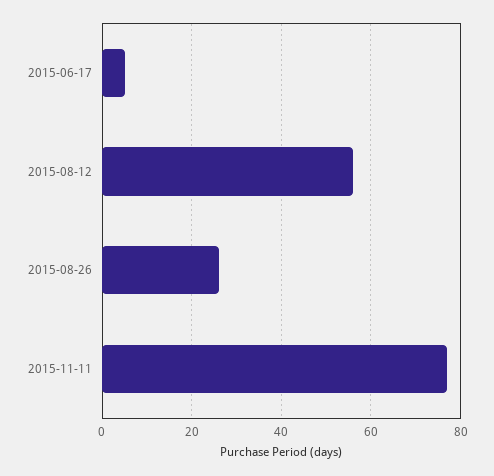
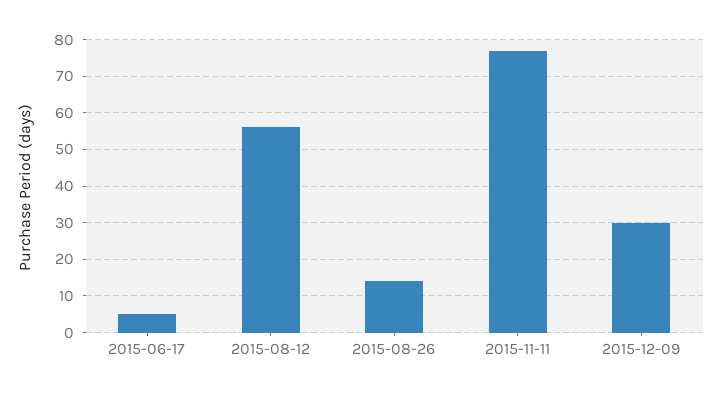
2015-08-26: 25 -> 15
2015-12-09: none -> 30

